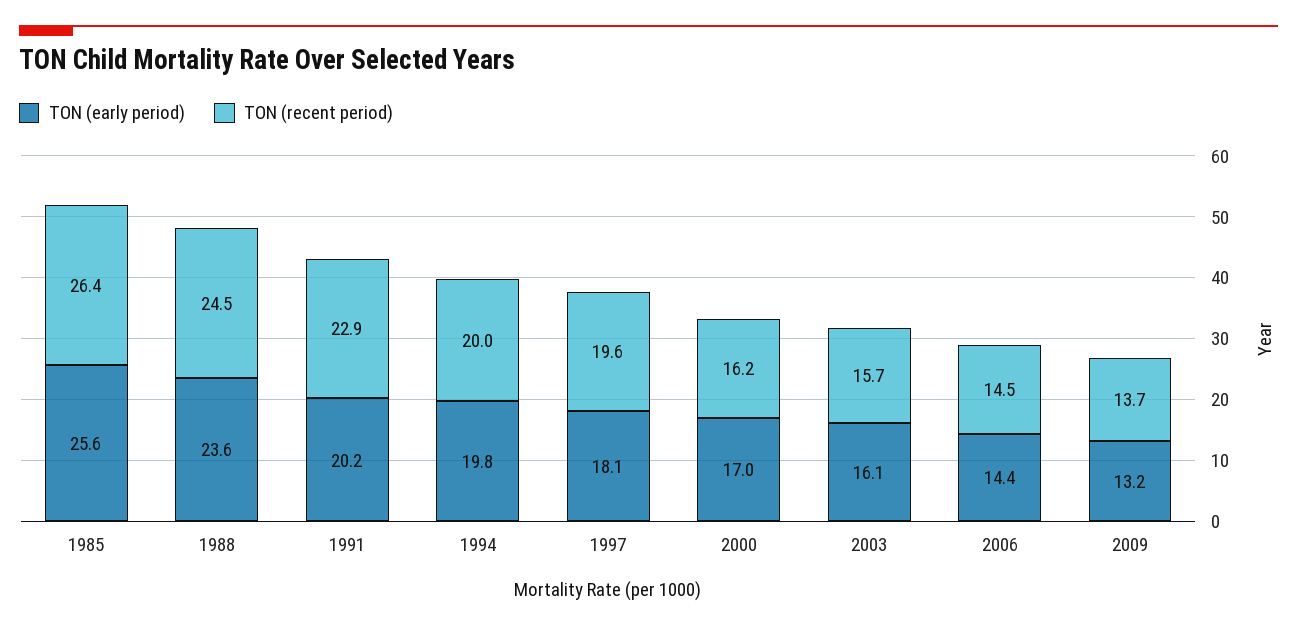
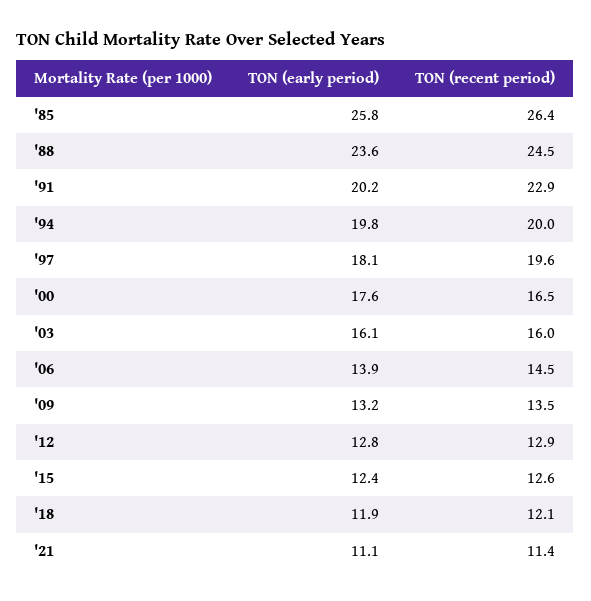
TON (early period), 1985: 25.6 -> 25.8
TON (early period), 2000: 17 -> 17.6
TON (recent period), 2000: 16.2 -> 16.5
TON (recent period), 2003: 15.7 -> 16
TON (early period), 2006: 14.4 -> 13.9
TON (recent period), 2009: 13.7 -> 13.5
TON (early period), '12: none -> 12.8
TON (recent period), '12: none -> 12.9
TON (early period), '15: none -> 12.4
TON (recent period), '15: none -> 12.6
TON (early period), '18: none -> 11.9
TON (recent period), '18: none -> 12.1
TON (early period), '21: none -> 11.1
TON (recent period), '21: none -> 11.4

